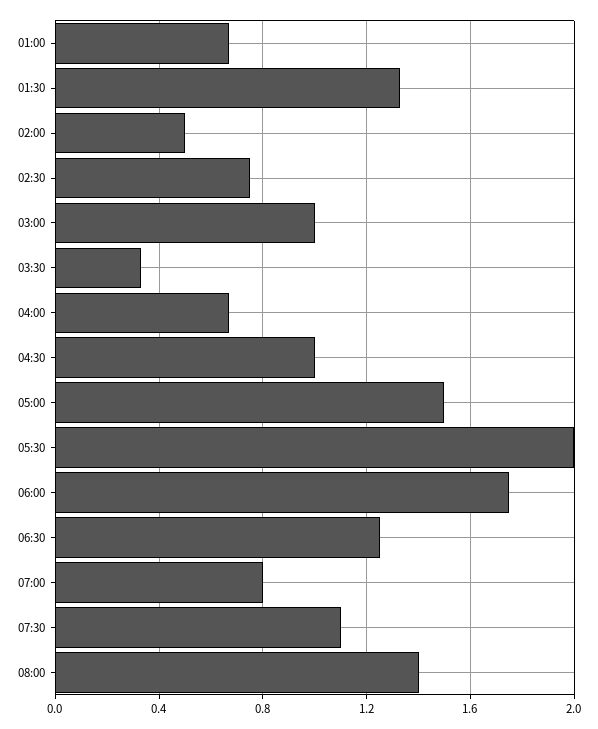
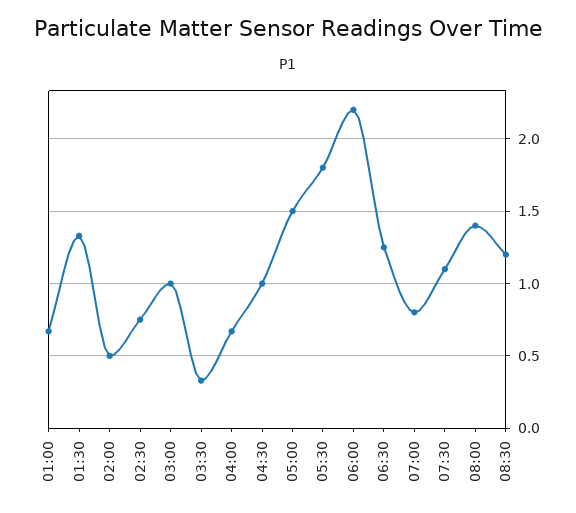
05:30: 2 -> 1.8
06:00: 1.75 -> 2.2
08:30: none -> 1.2

